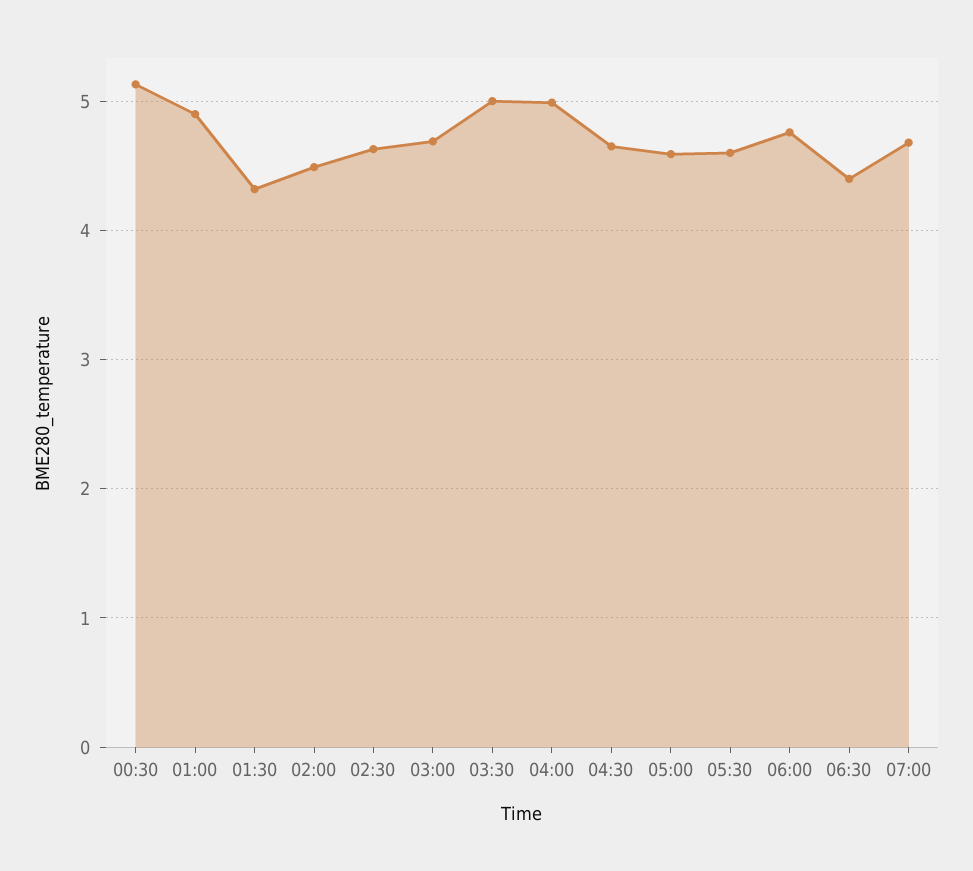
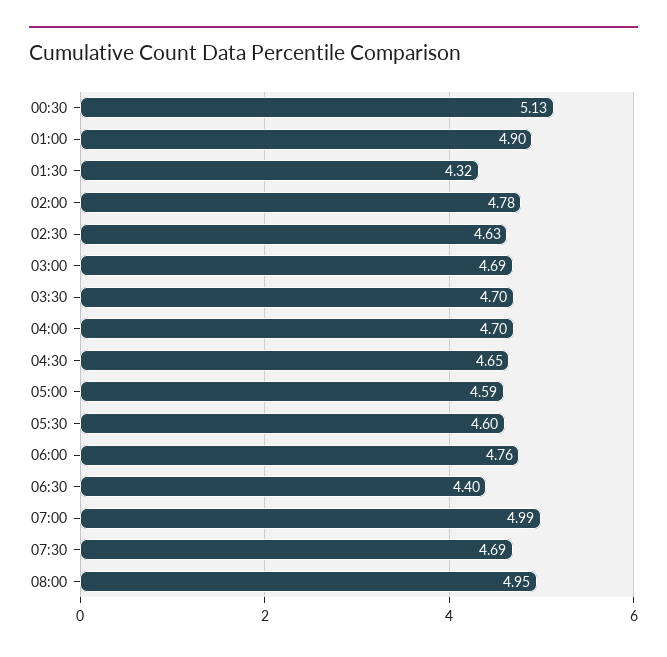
02:00: 4.5 -> 4.78
03:30: 5 -> 4.7
04:00: 5 -> 4.7
07:00: 4.7 -> 4.99
07:30: none -> 4.69
08:00: none -> 4.95

